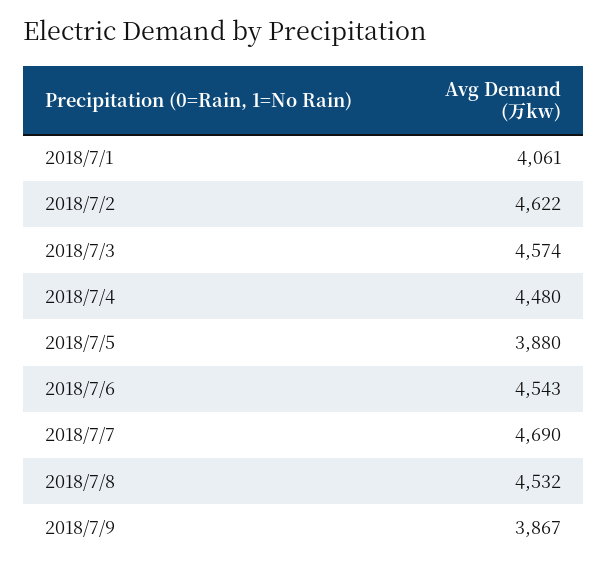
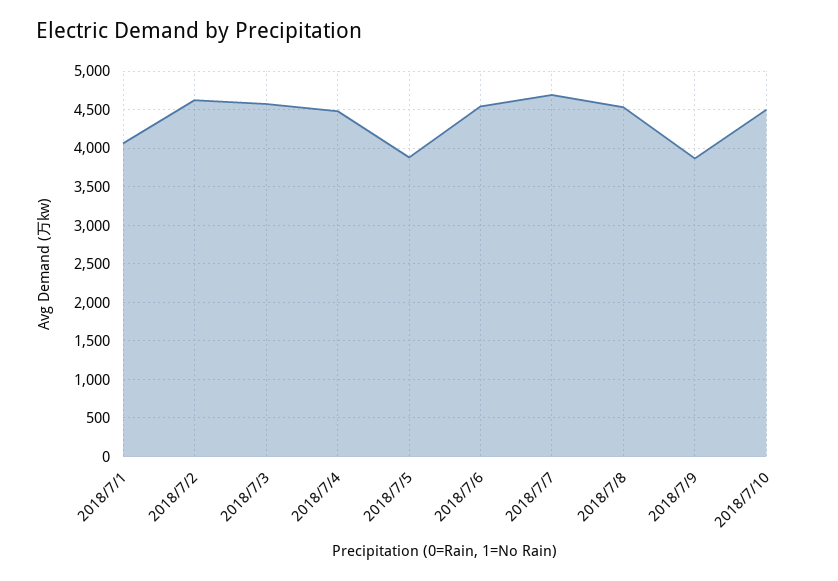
2018/7/10: none -> 4500

